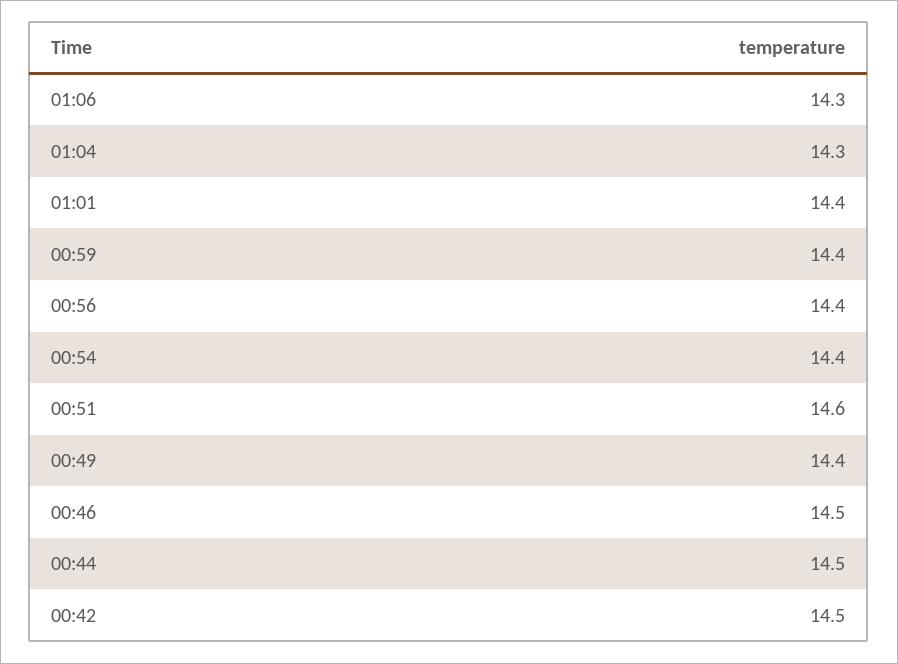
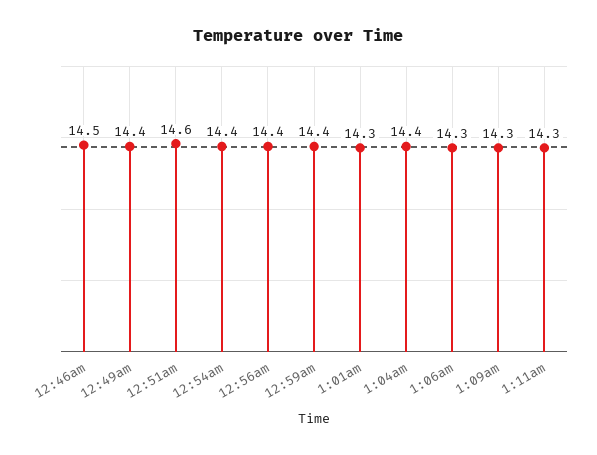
01:04: 14.3 -> 14.4
01:01: 14.4 -> 14.3
00:44: 14.5 -> none
00:42: 14.5 -> none
1:09am: none -> 14.3
1:11am: none -> 14.3

